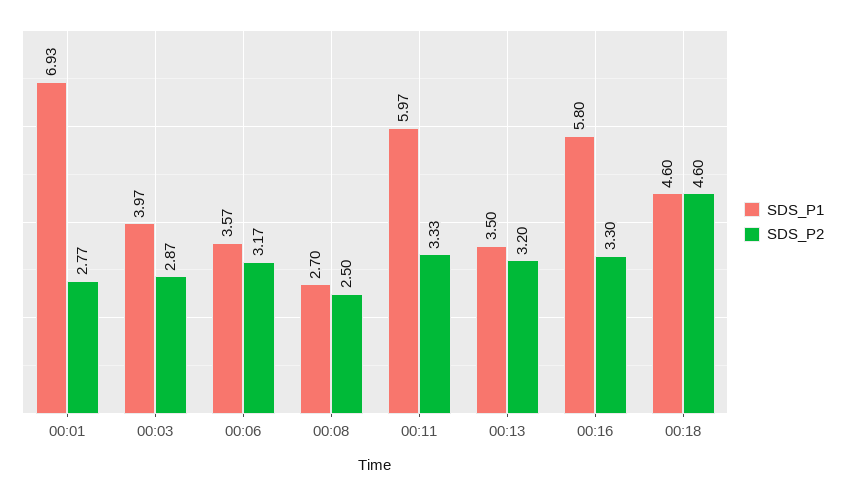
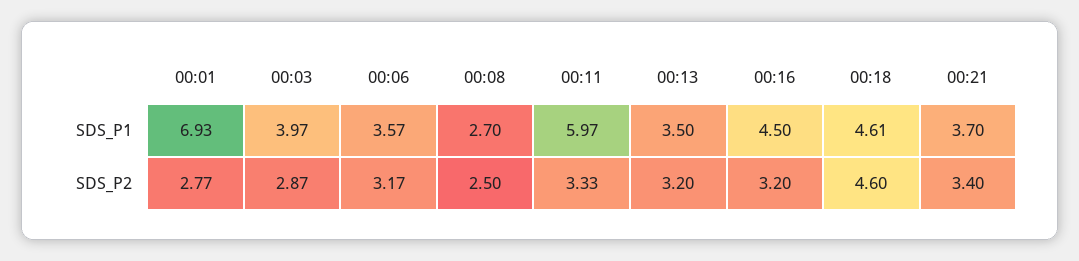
SDS_P1, 00:16: 5.8 -> 4.5
SDS_P2, 00:16: 3.3 -> 3.2
SDS_P1, 00:18: 4.6 -> 4.61
SDS_P1, 00:21: none -> 3.7
SDS_P2, 00:21: none -> 3.4

